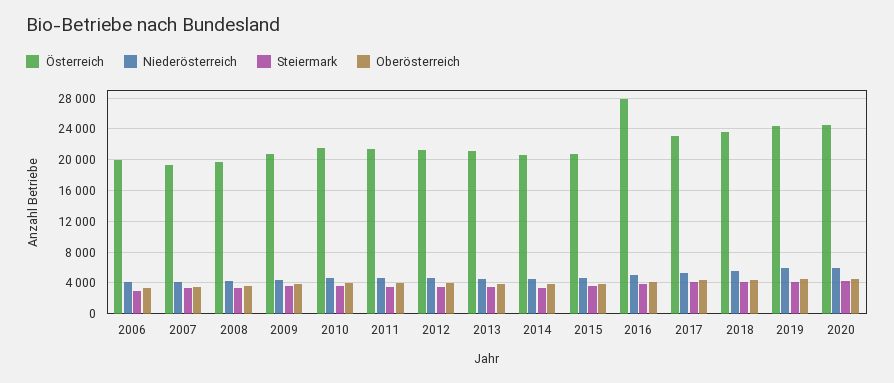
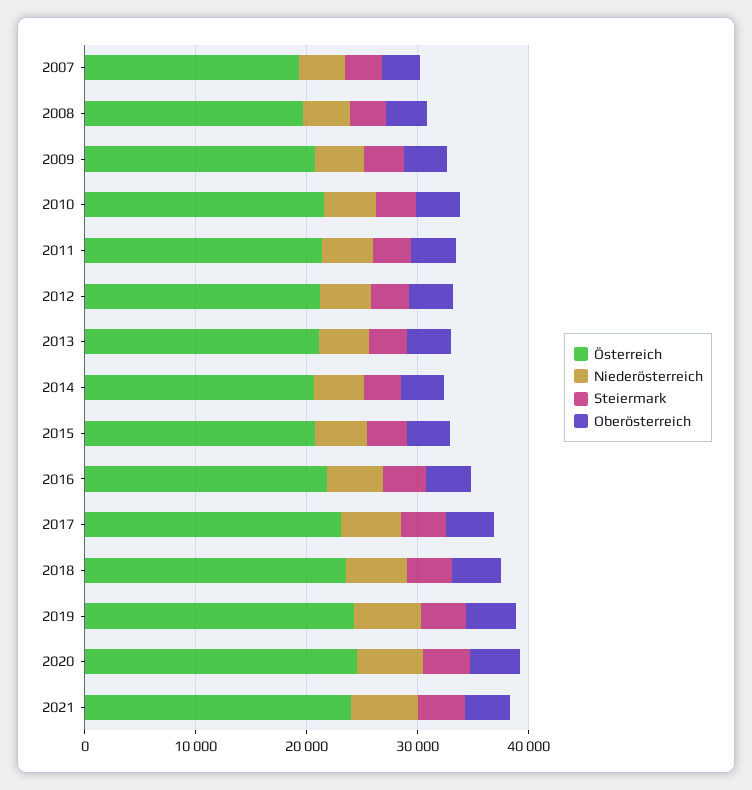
Österreich, 2006: 20000 -> none
Niederösterreich, 2006: 4000 -> none
Steiermark, 2006: 3000 -> none
Oberösterreich, 2006: 3000 -> none
Österreich, 2016: 28000 -> 22000
Österreich, 2021: none -> 24000
Niederösterreich, 2021: none -> 6000
Steiermark, 2021: none -> 4000
Oberösterreich, 2021: none -> 4000

